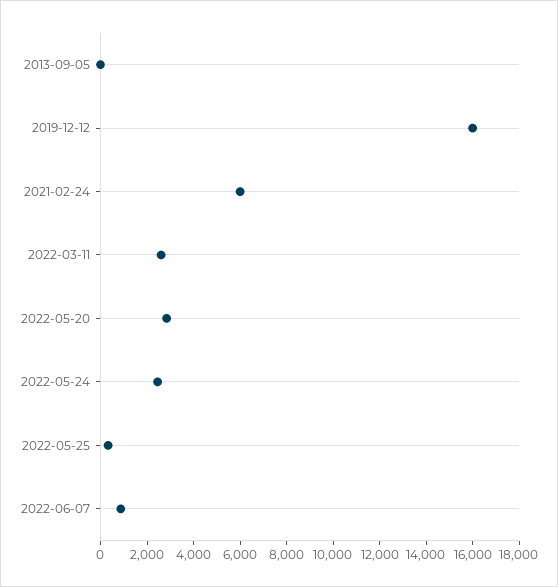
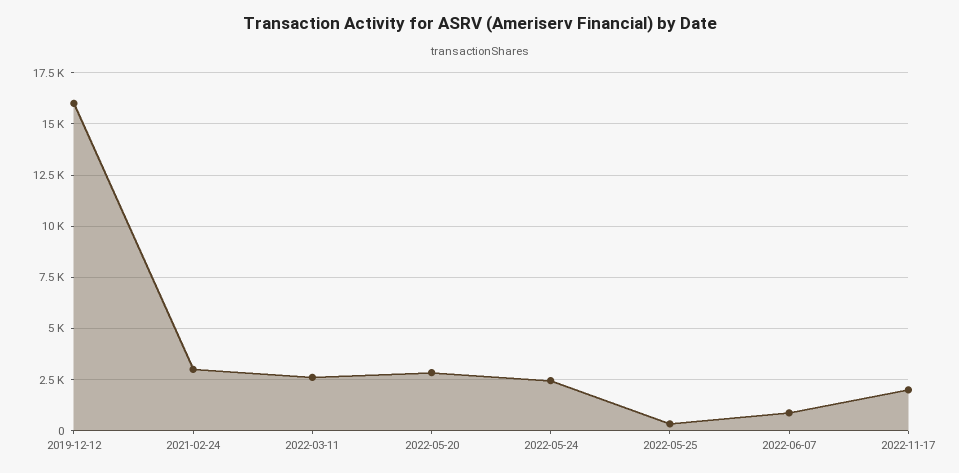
2013-09-05: 0 -> none
2021-02-24: 6000 -> 3000
2022-11-17: none -> 2000

